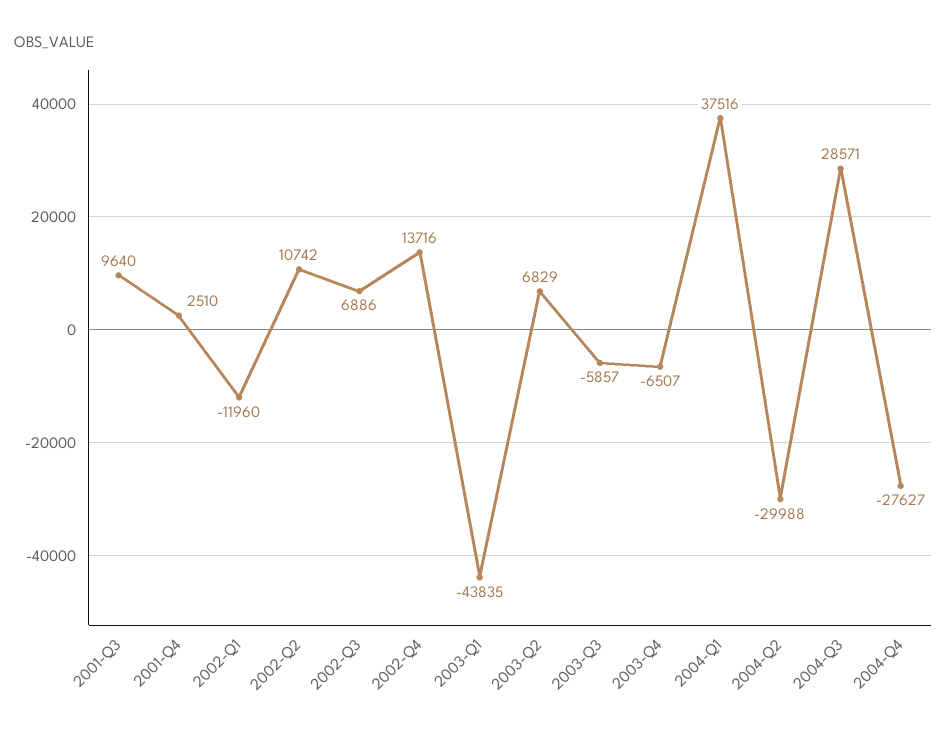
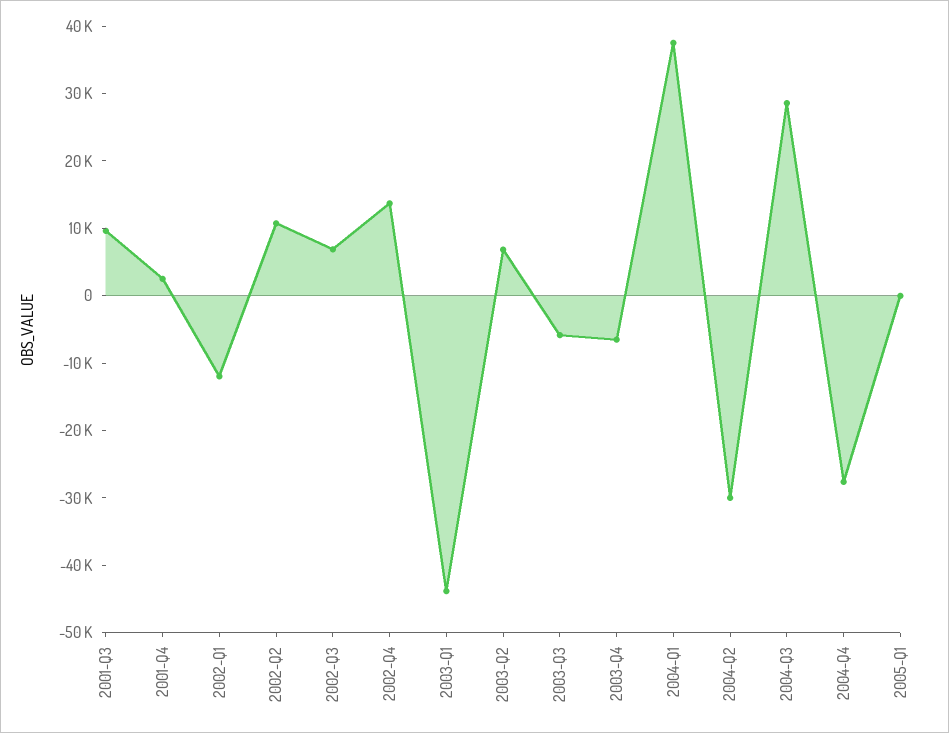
2005-Q1: none -> 0

